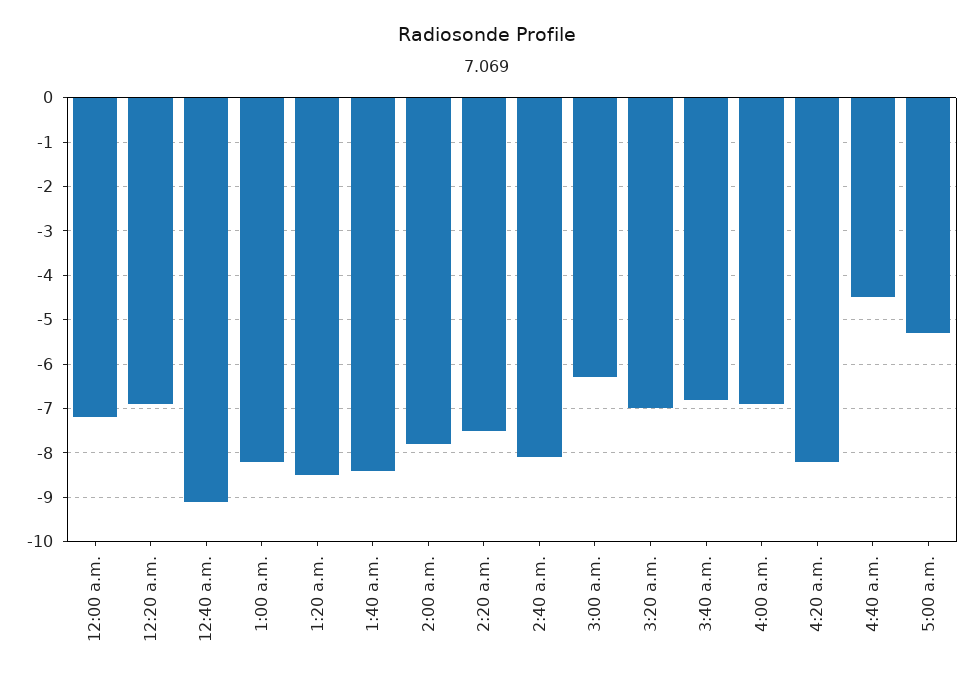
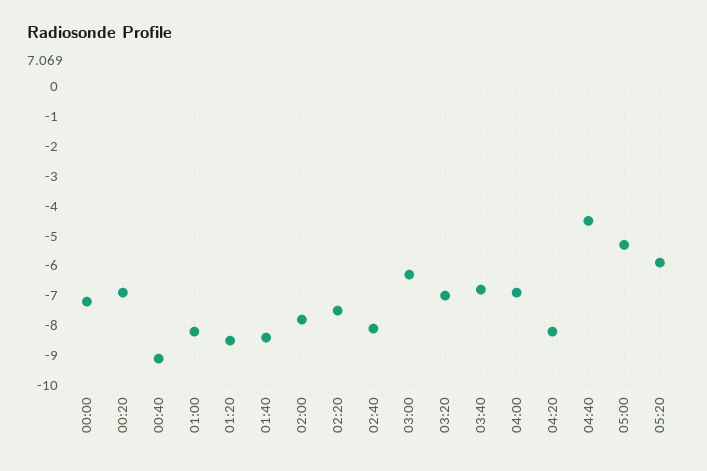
05:20: none -> -6

